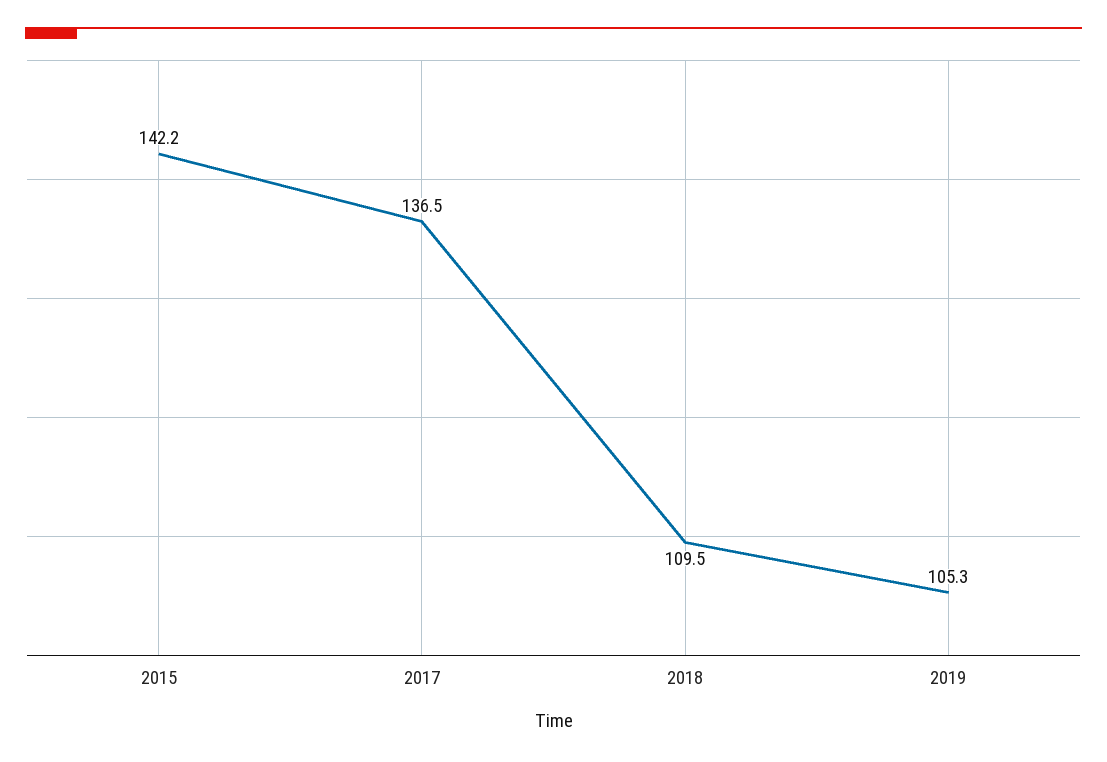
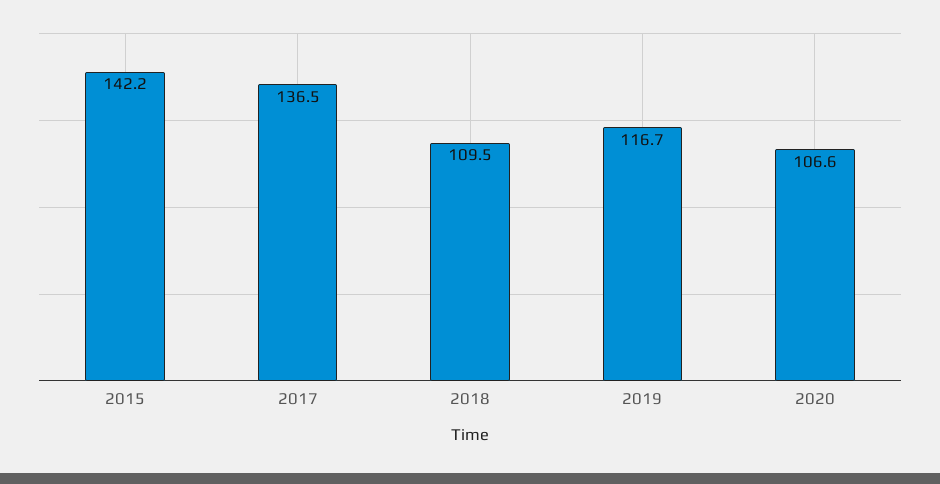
2019: 105.3 -> 116.7
2020: none -> 106.6

